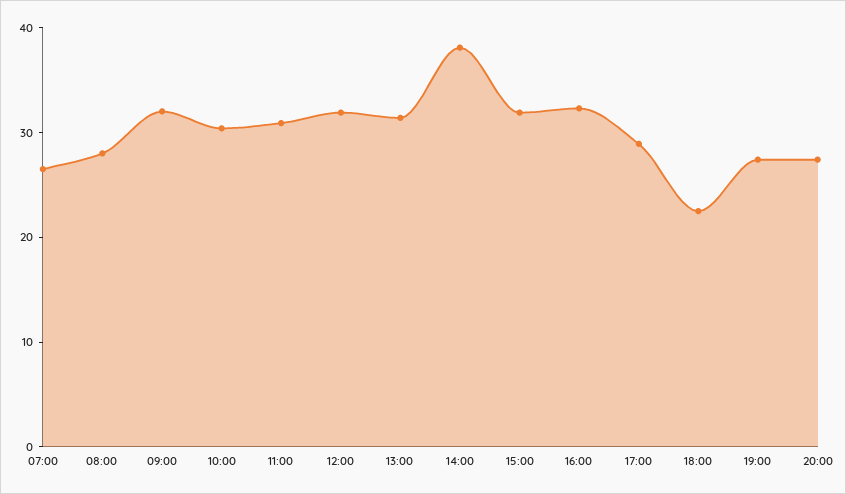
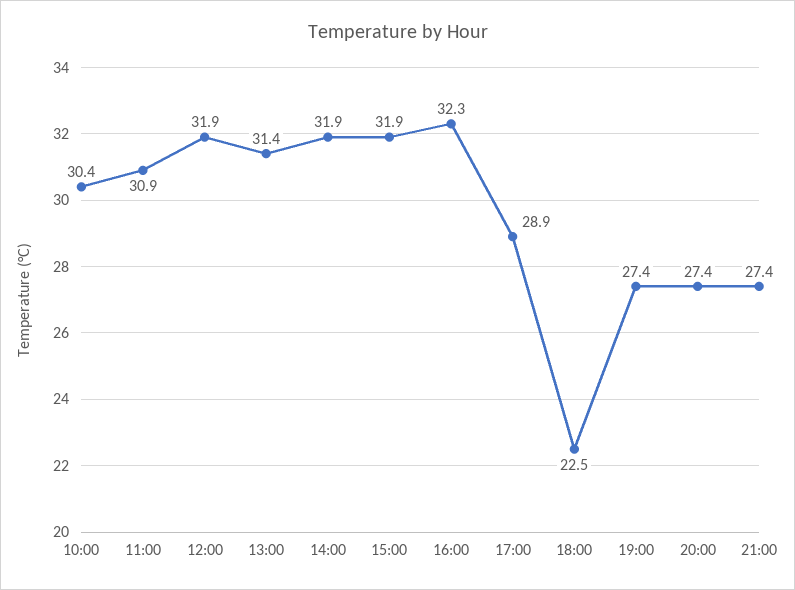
07:00: 26 -> none
08:00: 28 -> none
09:00: 32 -> none
14:00: 38 -> 31.9
21:00: none -> 27.4

